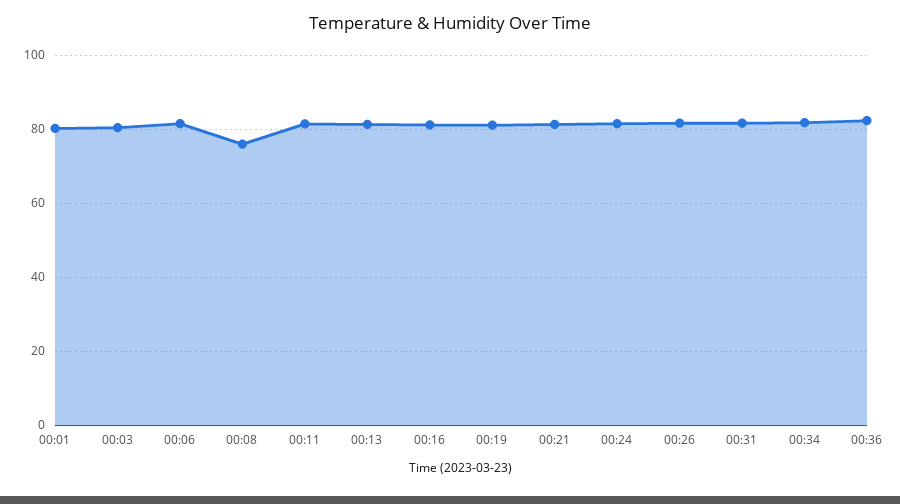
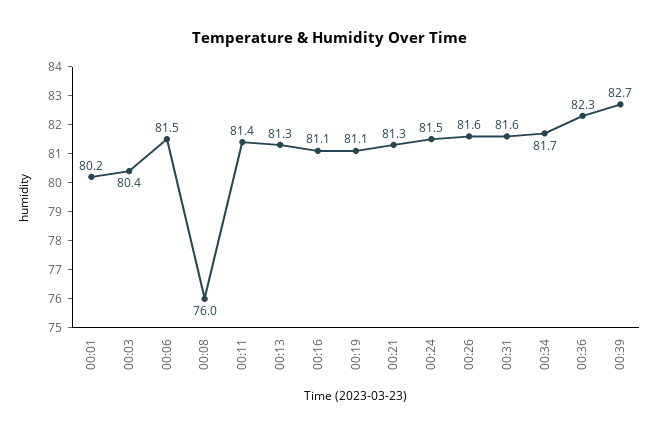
00:39: none -> 82.7

